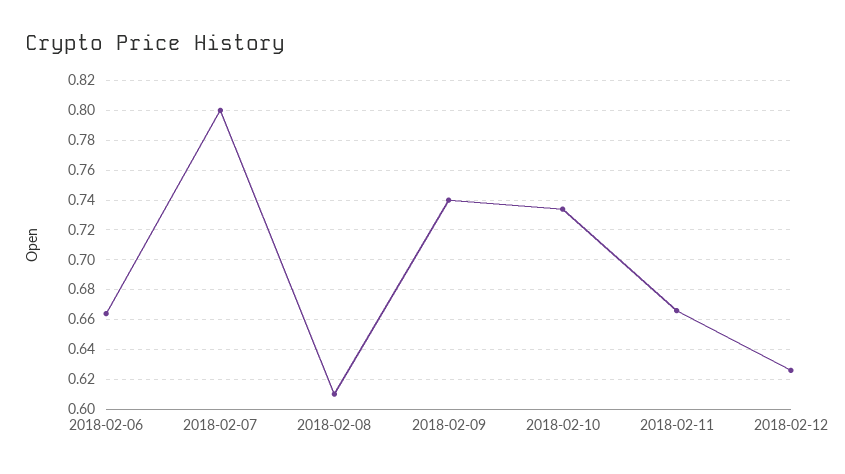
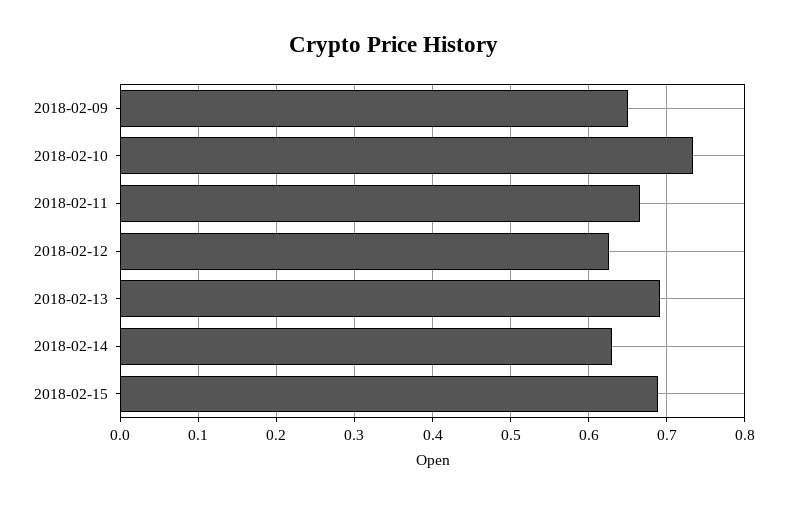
2018-02-06: 0.665 -> none
2018-02-07: 0.8 -> none
2018-02-08: 0.61 -> none
2018-02-09: 0.74 -> 0.65
2018-02-13: none -> 0.69
2018-02-14: none -> 0.63
2018-02-15: none -> 0.69

